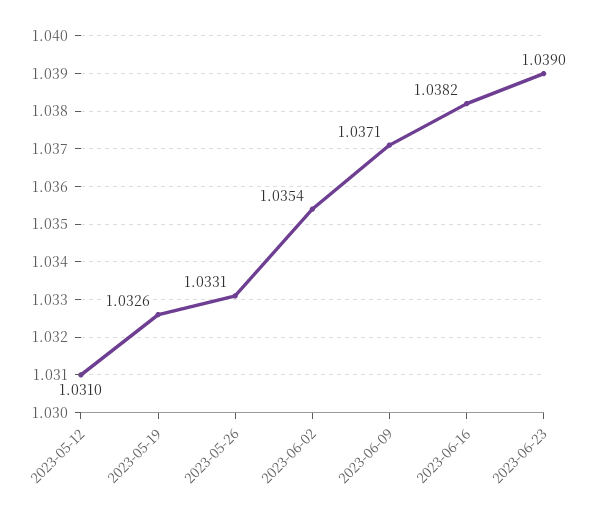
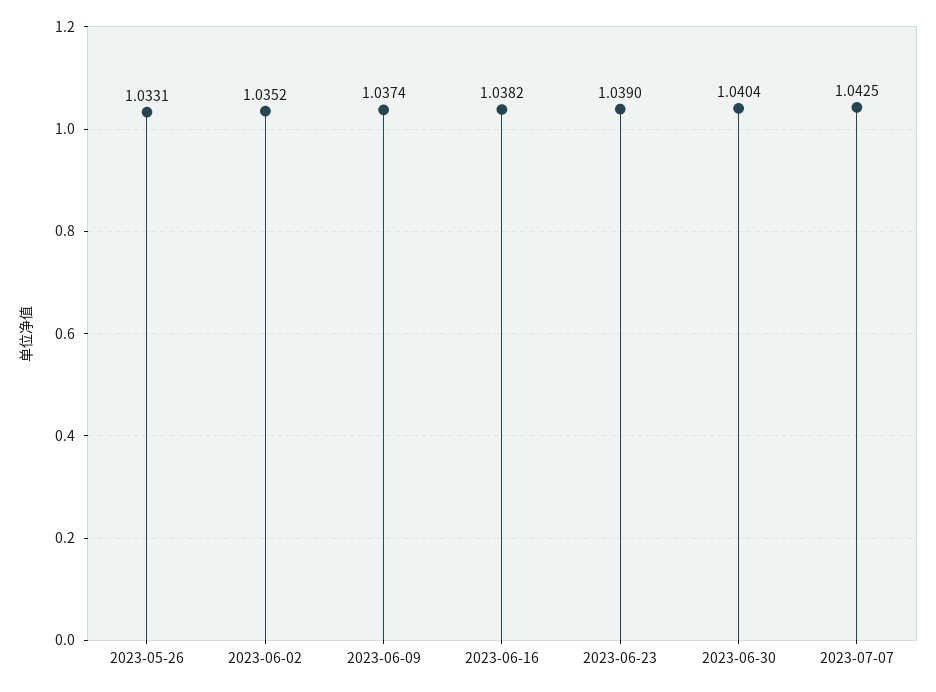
2023-05-12: 1.031 -> none
2023-05-19: 1.0326 -> none
2023-06-02: 1.0354 -> 1.0352
2023-06-09: 1.0371 -> 1.0374
2023-06-30: none -> 1.0404
2023-07-07: none -> 1.0425

